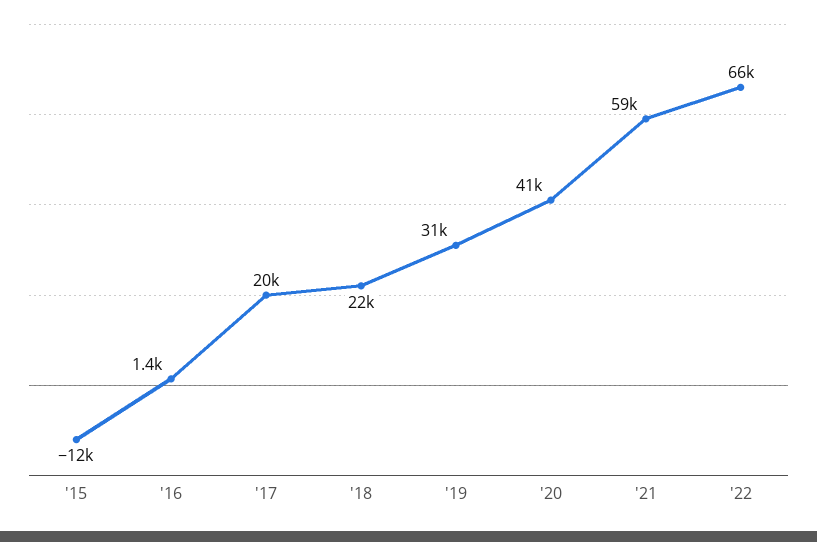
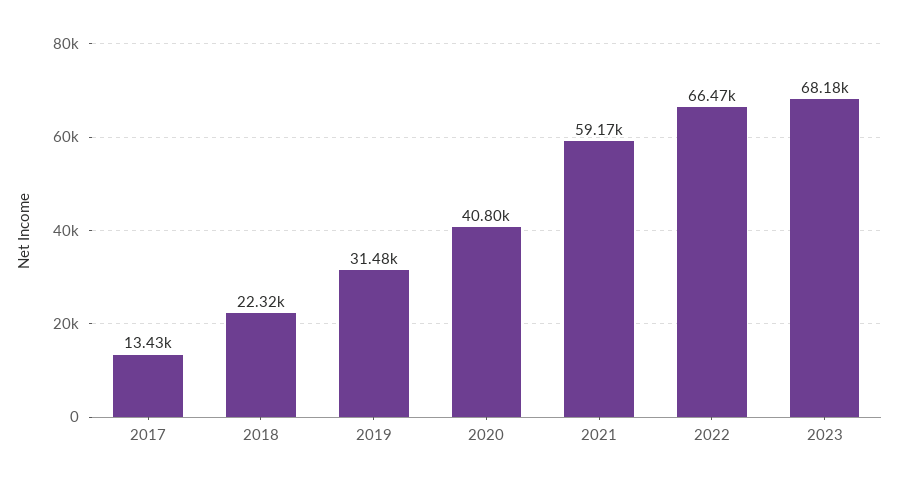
'15: -12000 -> none
'16: 1400 -> none
'17: 20000 -> 13430
2023: none -> 68180

